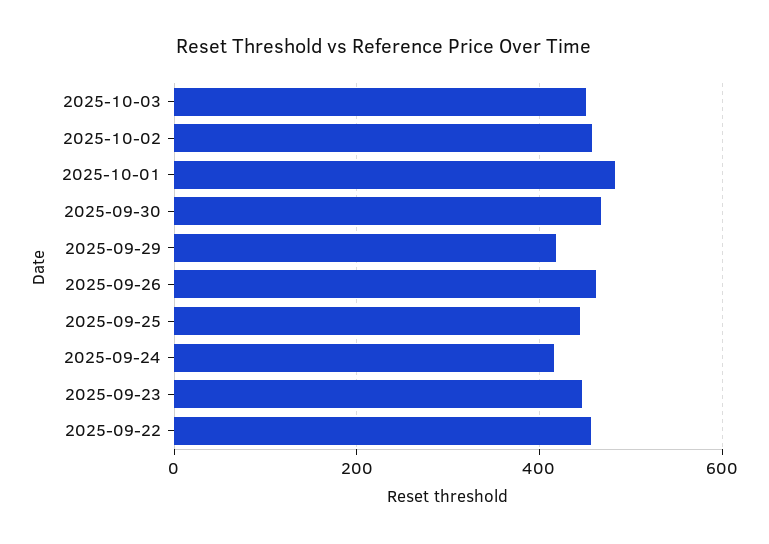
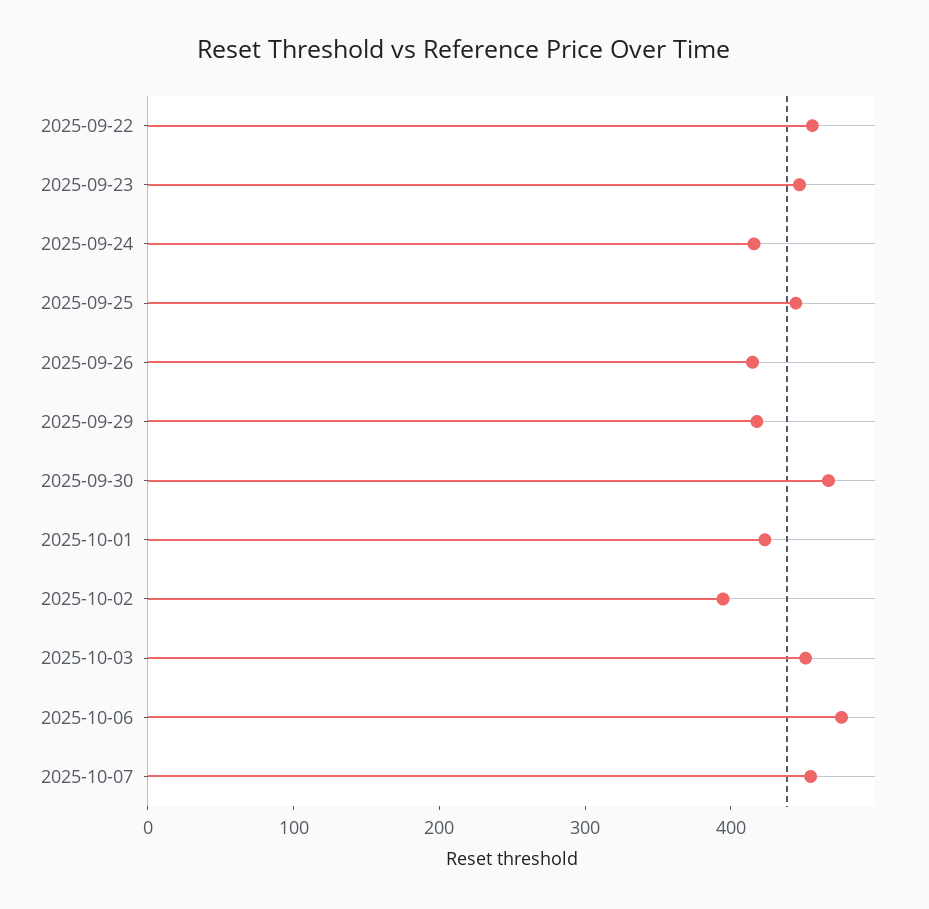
2025-10-02: 460 -> 400
2025-10-01: 480 -> 420
2025-09-26: 460 -> 420
2025-10-06: none -> 480
2025-10-07: none -> 460

